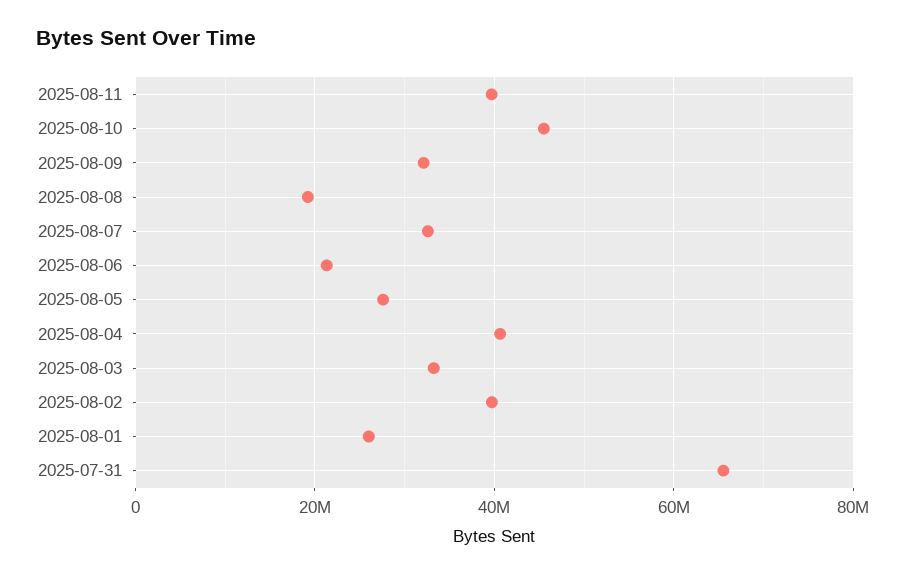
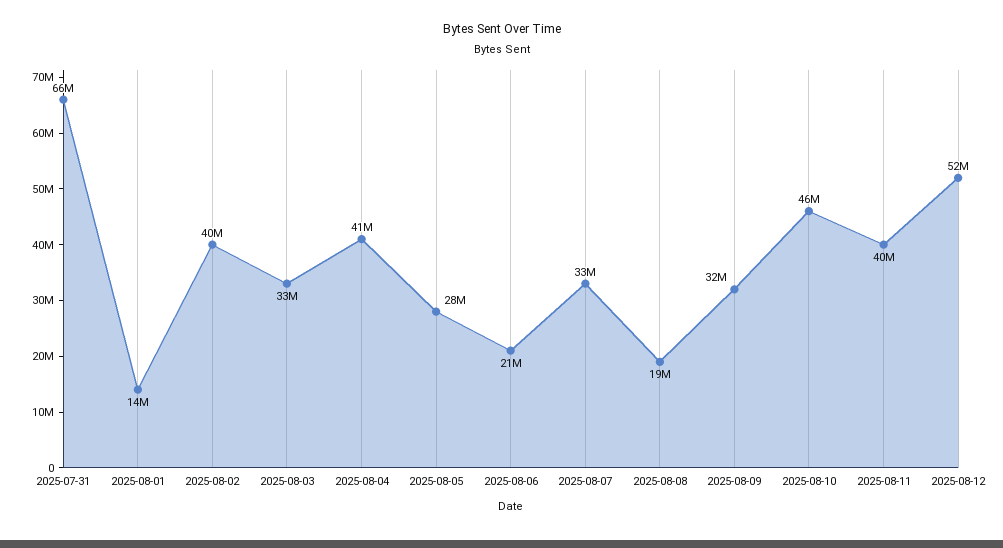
2025-08-01: 26000000 -> 14000000
2025-08-12: none -> 52000000

